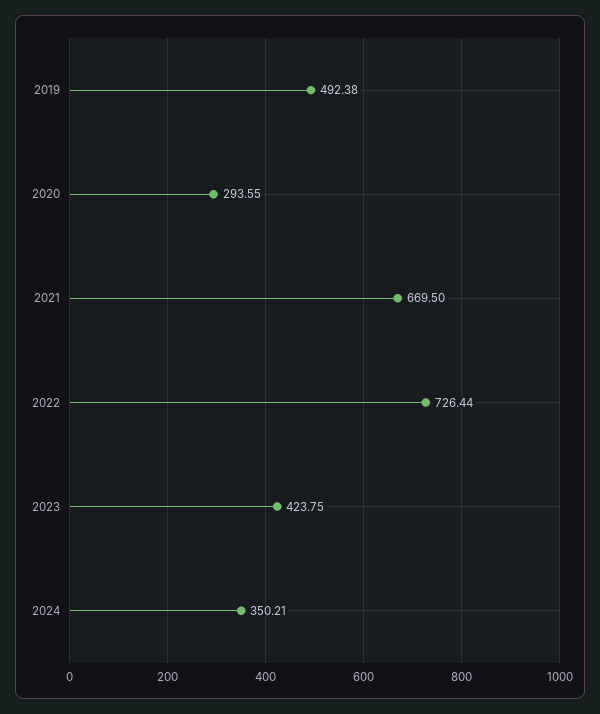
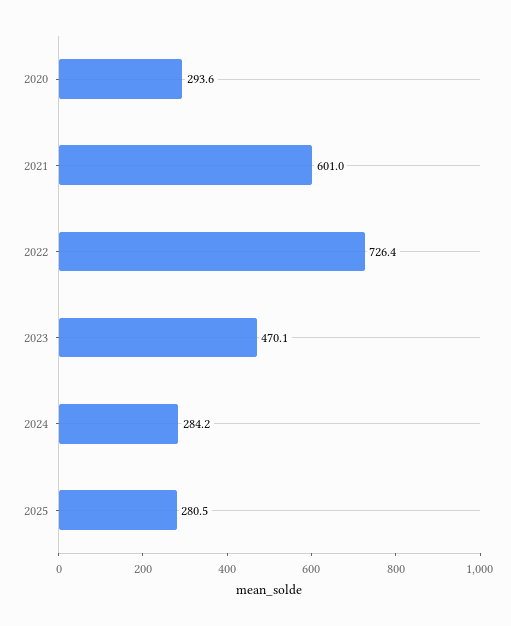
2019: 492.38 -> none
2021: 669.5 -> 601
2023: 423.75 -> 470.1
2024: 350.21 -> 284.2
2025: none -> 280.5

